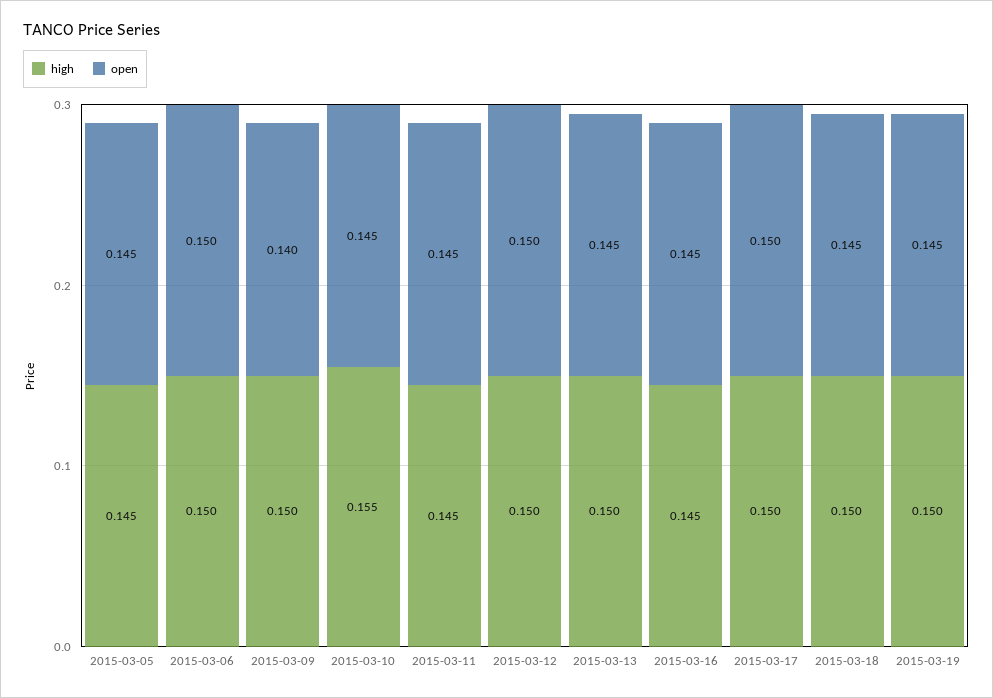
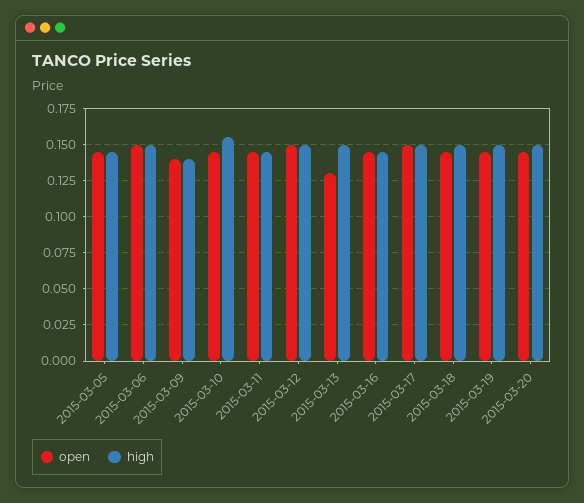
high, 2015-03-09: 0.15 -> 0.14
open, 2015-03-13: 0.145 -> 0.13
open, 2015-03-20: none -> 0.145
high, 2015-03-20: none -> 0.15

